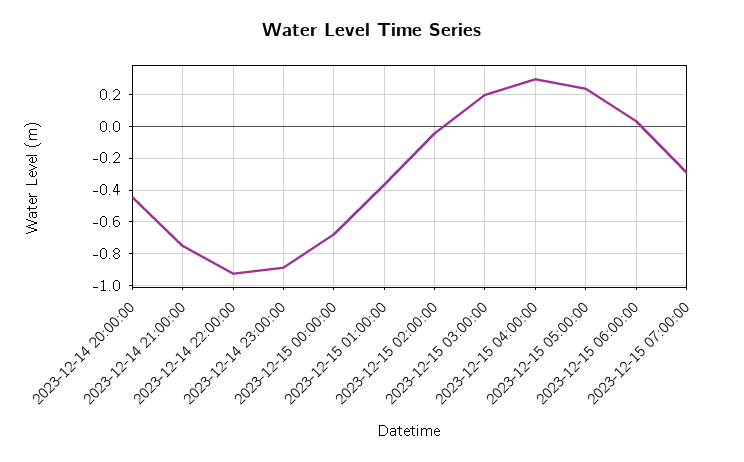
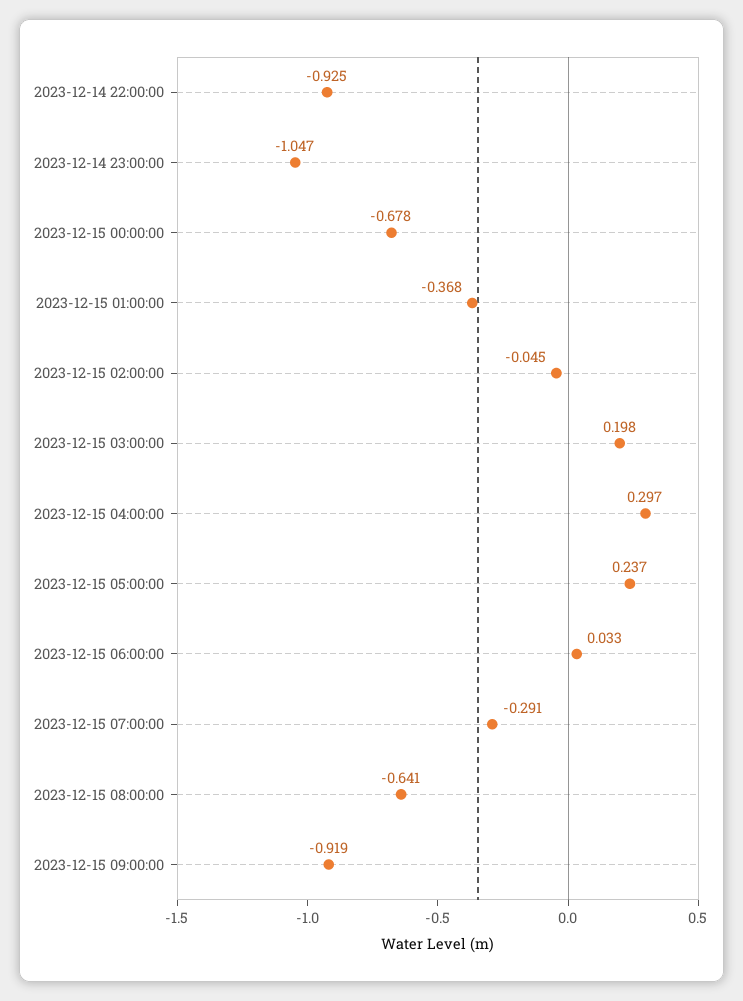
2023-12-14 20:00:00: -0.45 -> none
2023-12-14 21:00:00: -0.75 -> none
2023-12-14 23:00:00: -0.9 -> -1.047
2023-12-15 08:00:00: none -> -0.641
2023-12-15 09:00:00: none -> -0.919

